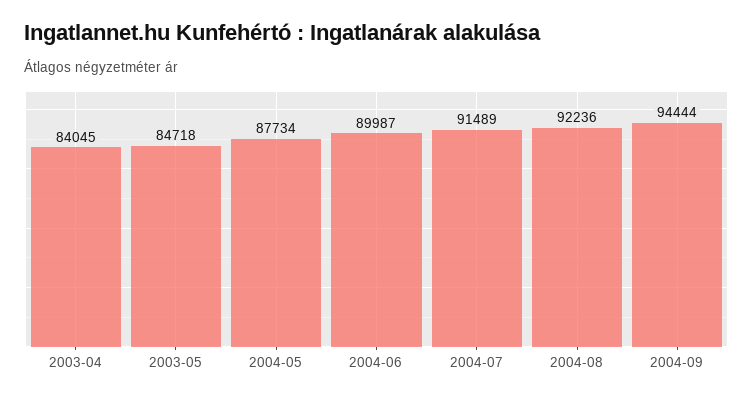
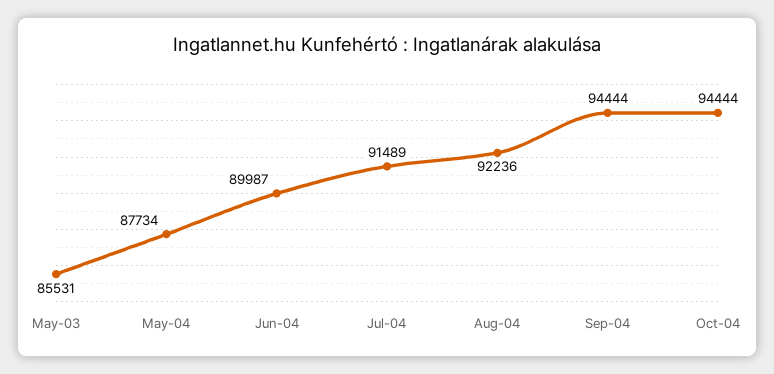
2003-04: 84045 -> none
2003-05: 84718 -> 85531
Oct-04: none -> 94444

